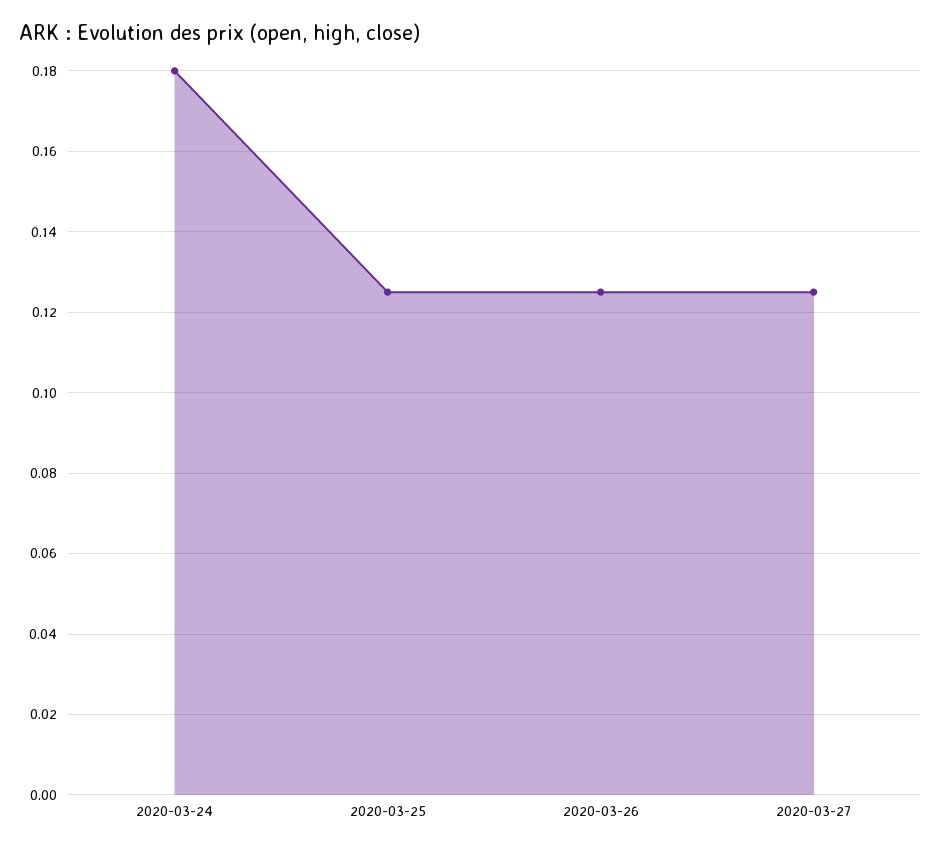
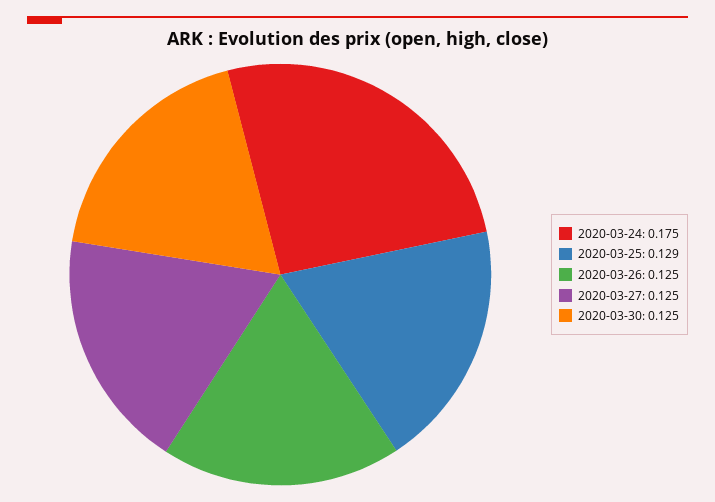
2020-03-24: 0.18 -> 0.175
2020-03-25: 0.125 -> 0.129
2020-03-30: none -> 0.125

